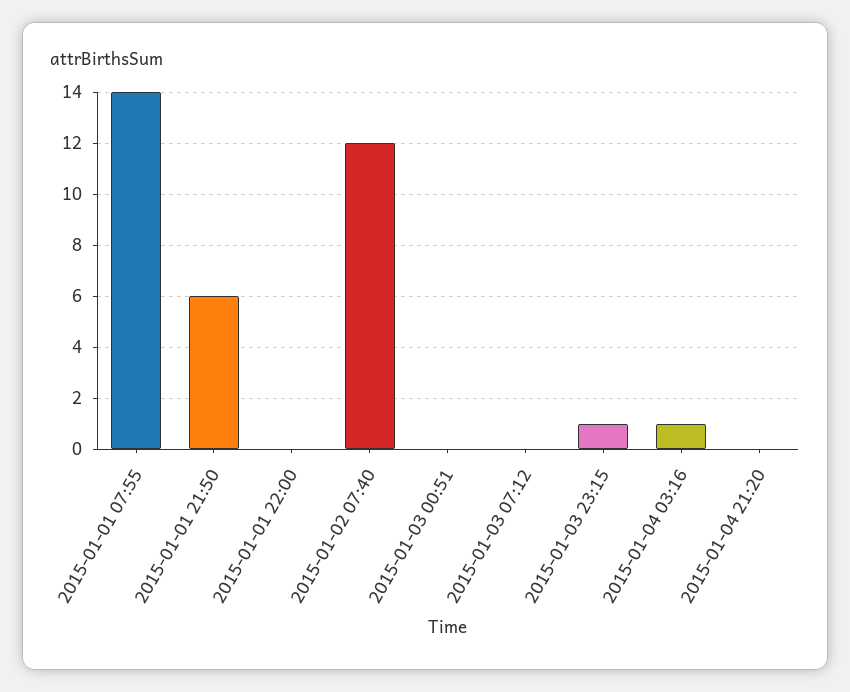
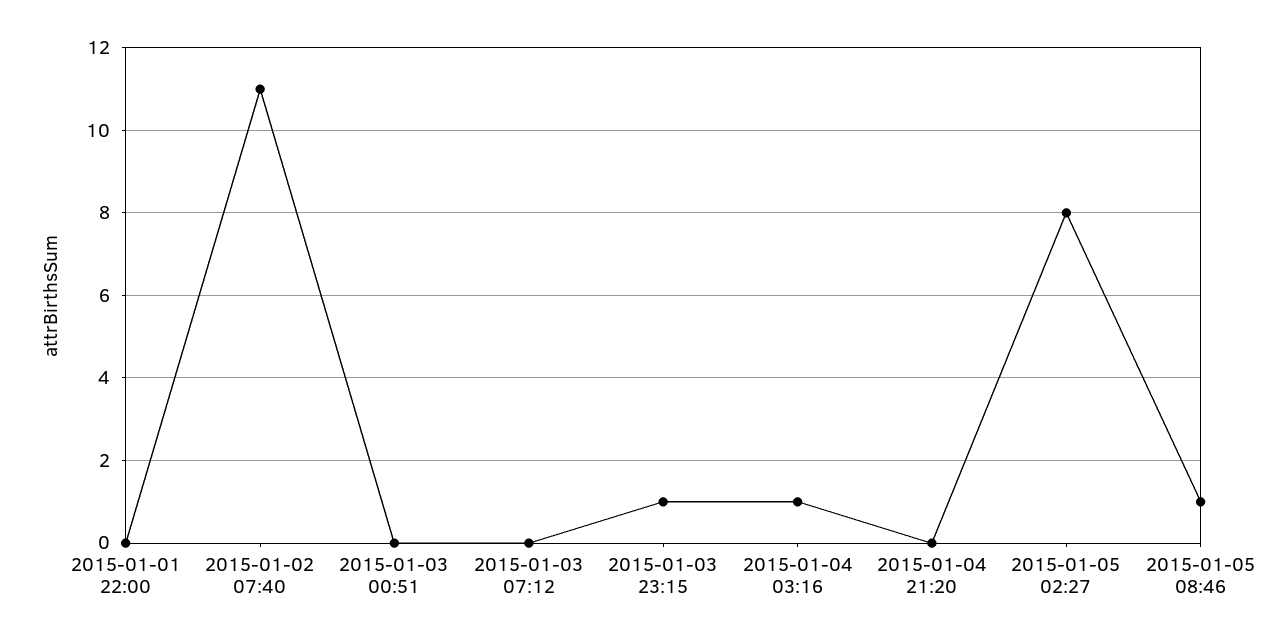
2015-01-01 07:55: 14 -> none
2015-01-01 21:50: 6 -> none
2015-01-02 07:40: 12 -> 11
2015-01-05 02:27: none -> 8
2015-01-05 08:46: none -> 1

